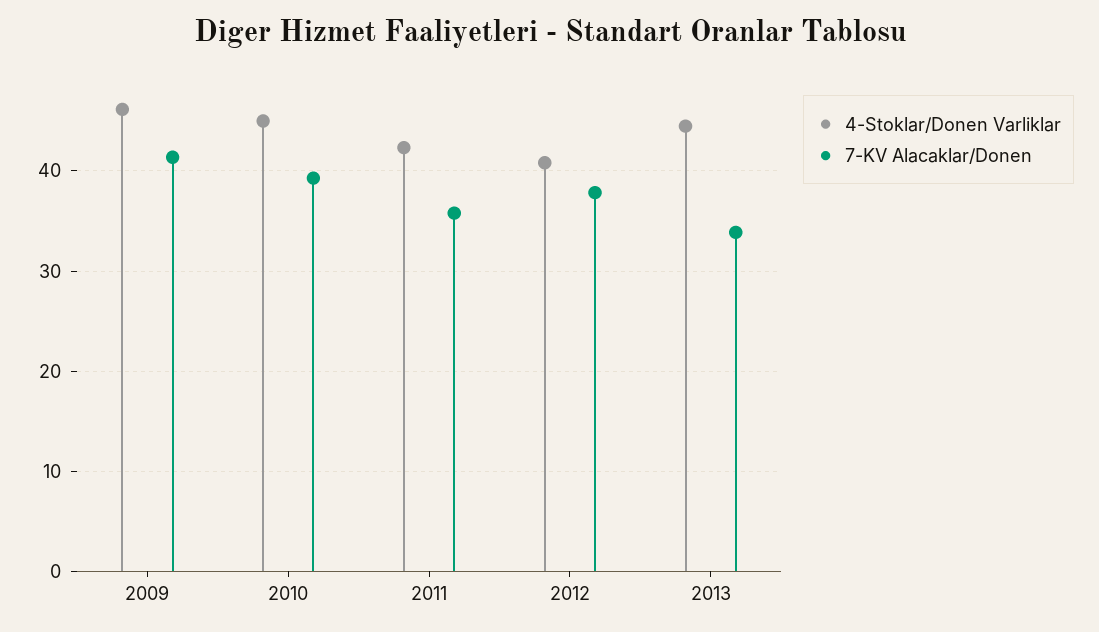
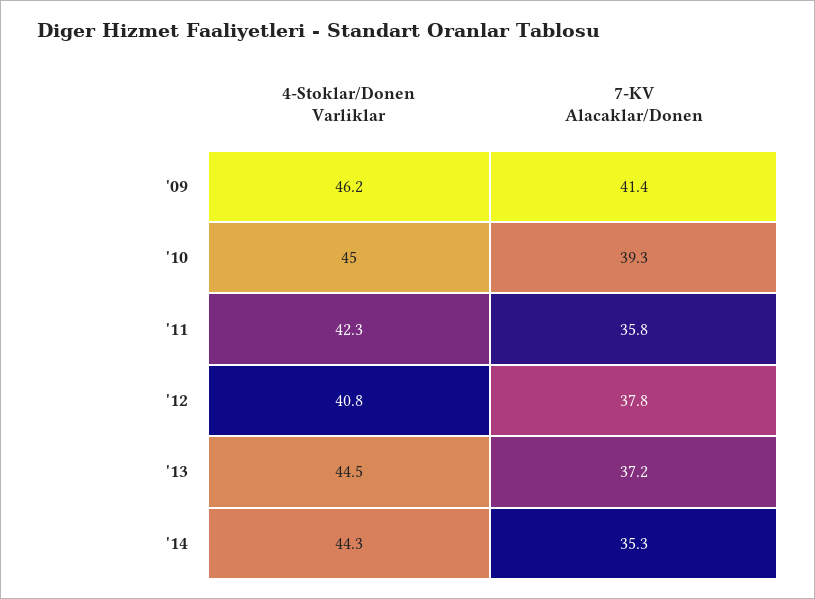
7-KV Alacaklar/Donen, 2013: 34 -> 37.2
4-Stoklar/Donen Varliklar, '14: none -> 44.3
7-KV Alacaklar/Donen, '14: none -> 35.3

